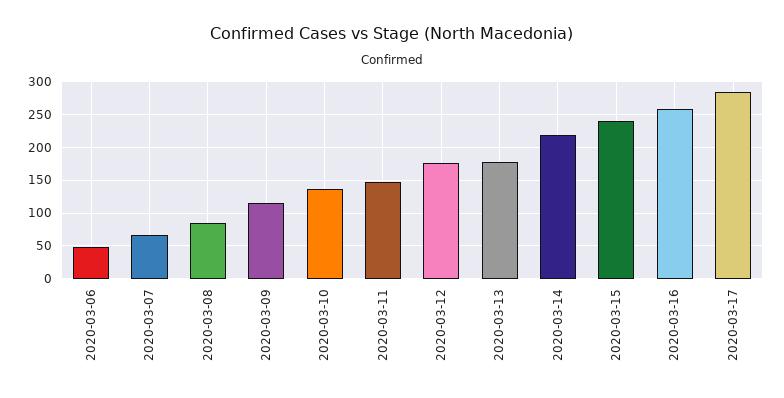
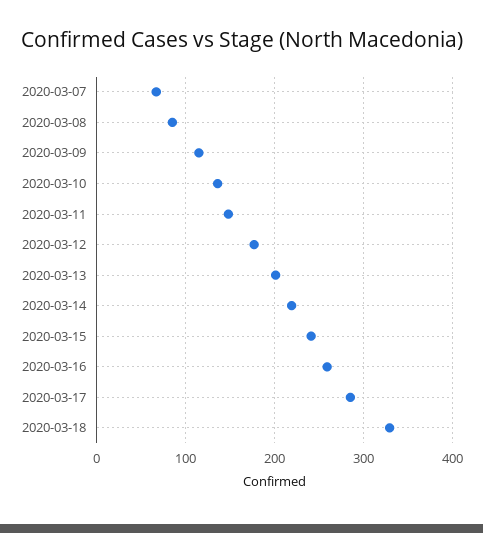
2020-03-06: 50 -> none
2020-03-13: 180 -> 200
2020-03-18: none -> 330

